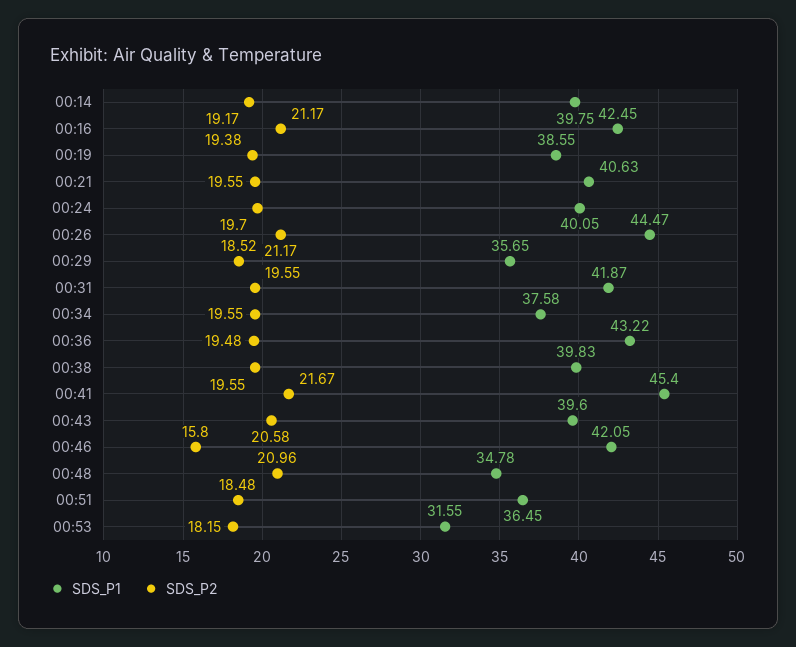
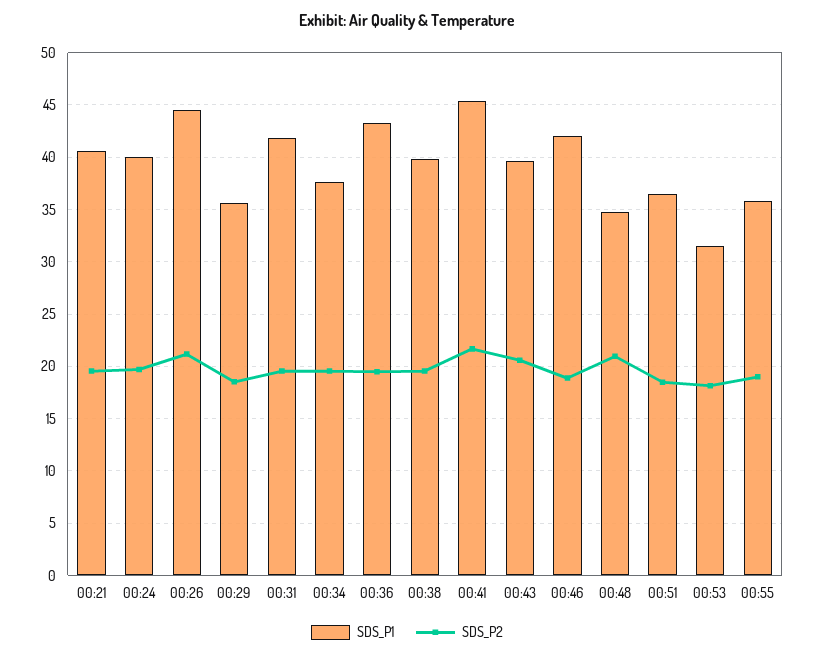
SDS_P1, 00:14: 39.75 -> none
SDS_P2, 00:14: 19.17 -> none
SDS_P1, 00:16: 42.45 -> none
SDS_P2, 00:16: 21.17 -> none
SDS_P1, 00:19: 38.55 -> none
SDS_P2, 00:19: 19.38 -> none
SDS_P2, 00:46: 15.8 -> 19
SDS_P1, 00:55: none -> 36
SDS_P2, 00:55: none -> 19

